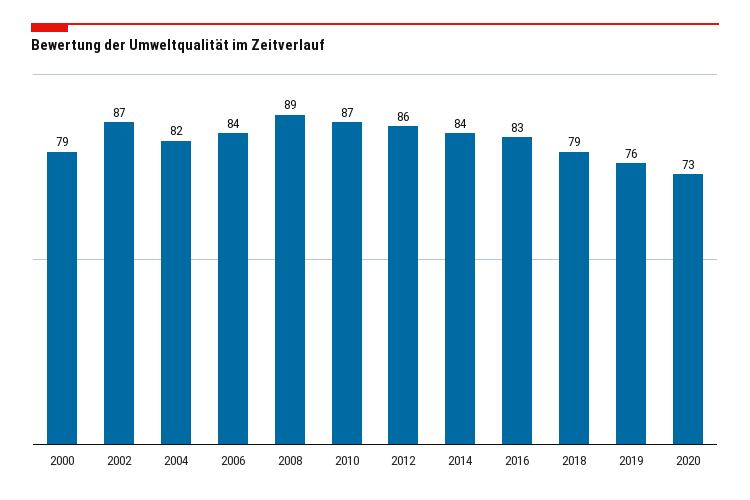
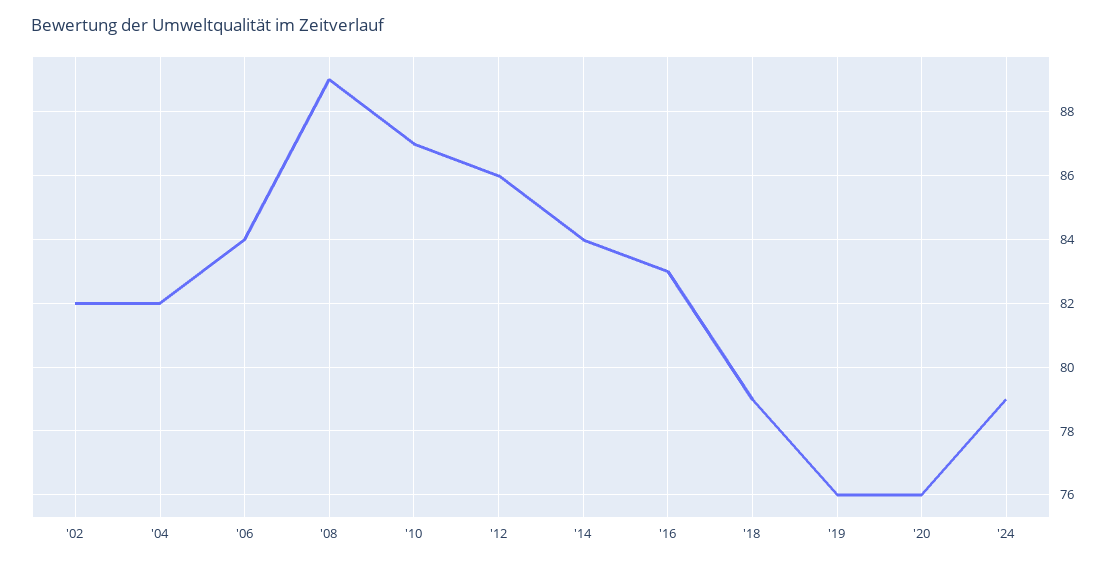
2000: 79 -> none
2002: 87 -> 82
2020: 73 -> 76
'24: none -> 79

